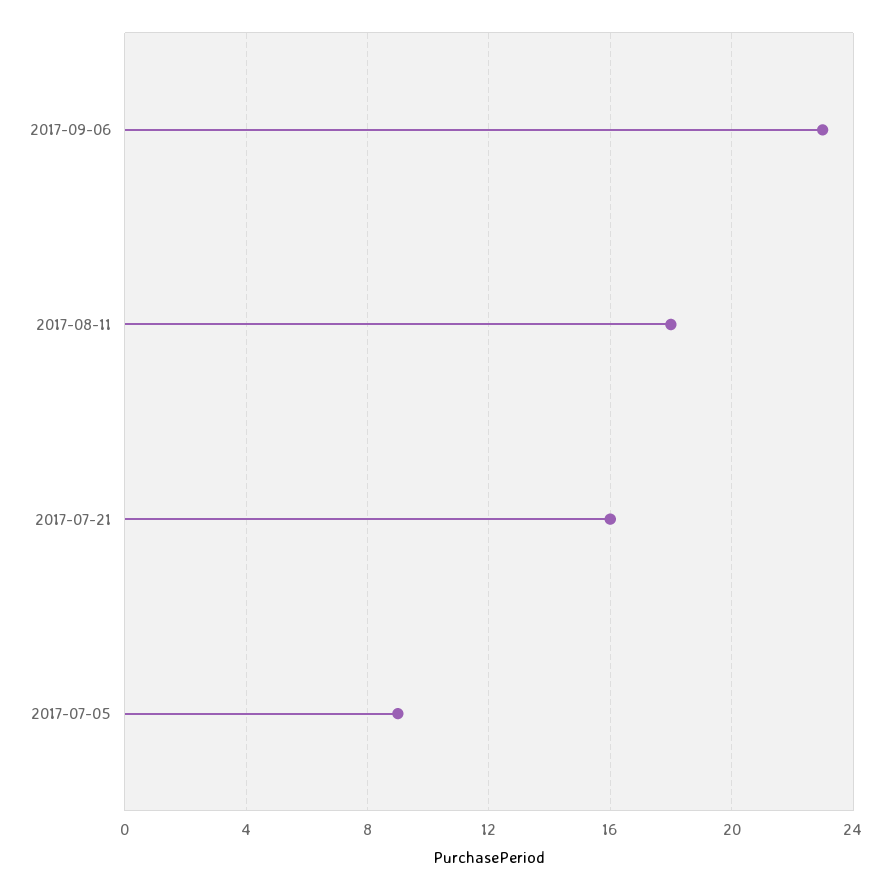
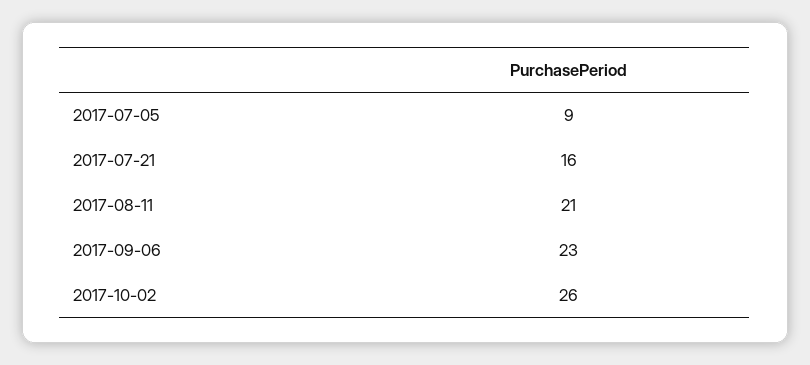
2017-08-11: 18 -> 21
2017-10-02: none -> 26

